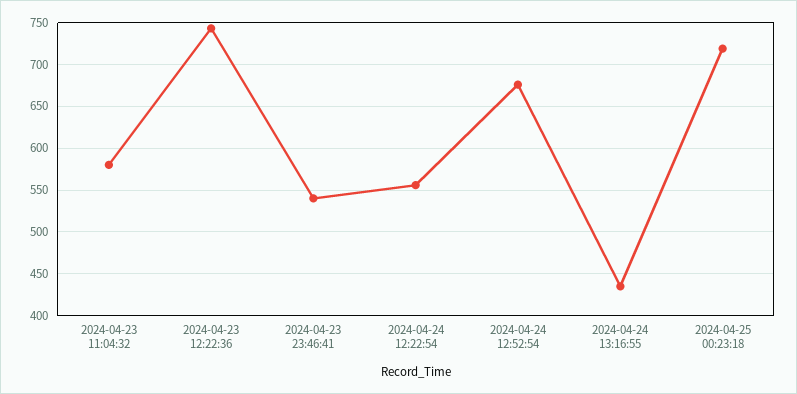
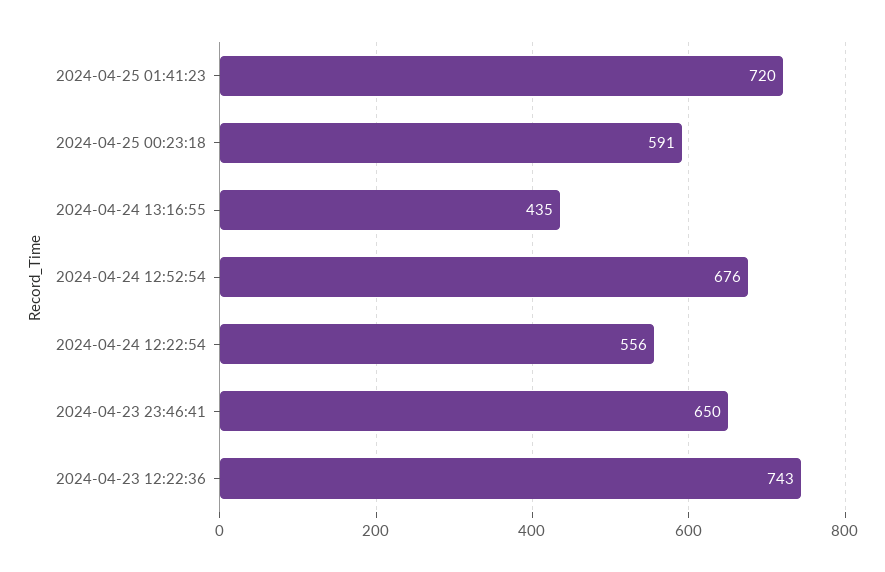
2024-04-23 11:04:32: 580 -> none
2024-04-23 23:46:41: 540 -> 650
2024-04-25 00:23:18: 720 -> 591
2024-04-25 01:41:23: none -> 720

